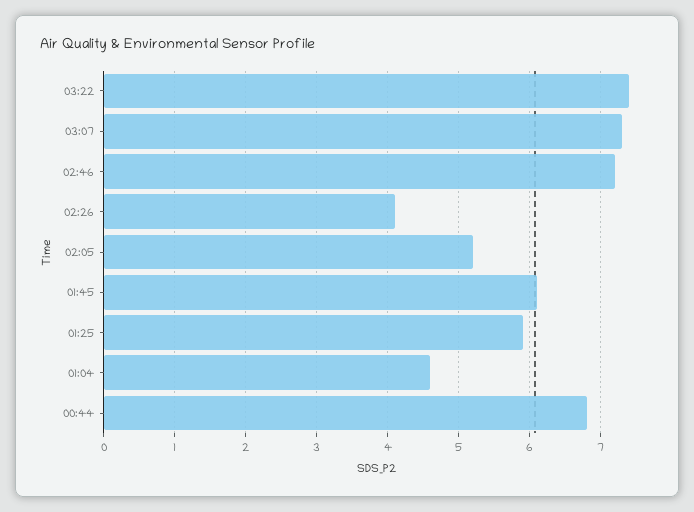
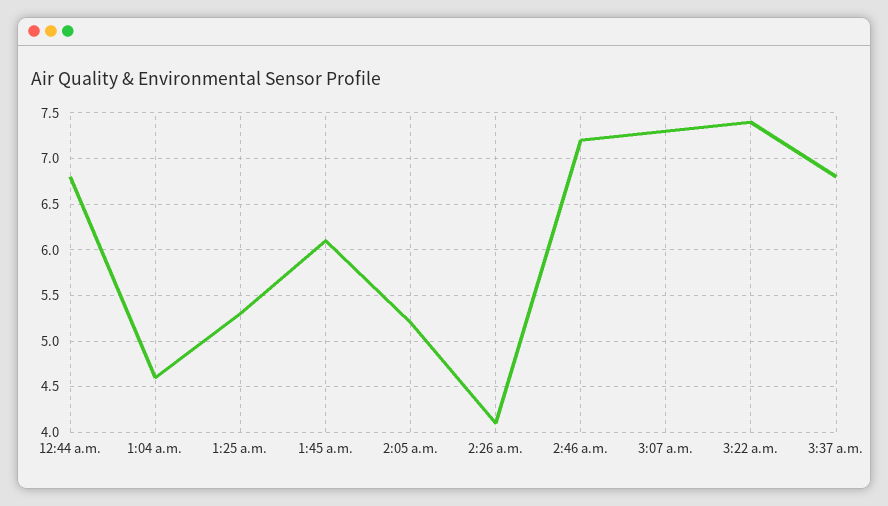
01:25: 5.9 -> 5.3
3:37 a.m.: none -> 6.8

